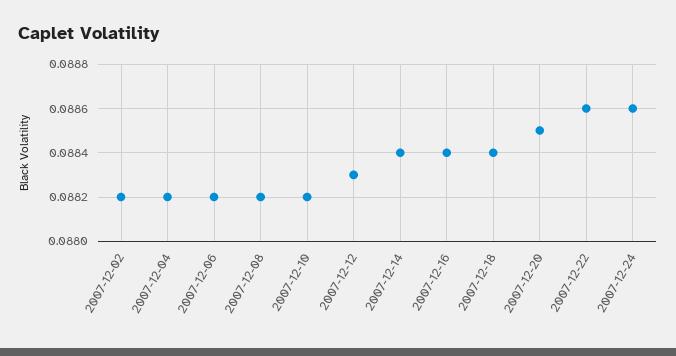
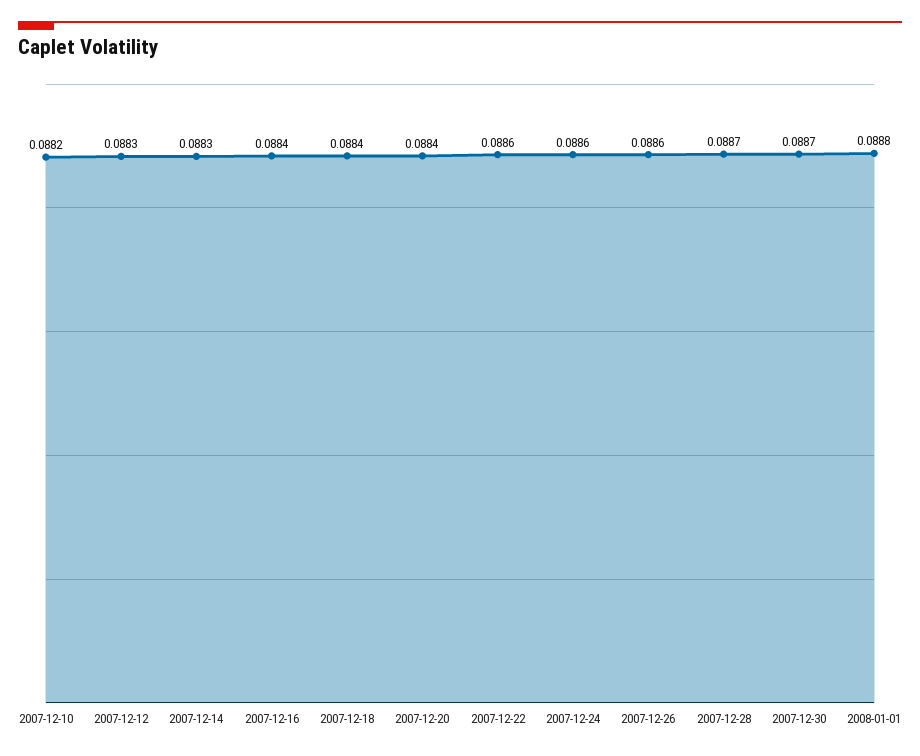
2007-12-02: 0.0882 -> none
2007-12-04: 0.0882 -> none
2007-12-06: 0.0882 -> none
2007-12-08: 0.0882 -> none
2007-12-14: 0.0884 -> 0.0883
2007-12-20: 0.0885 -> 0.0884
2007-12-26: none -> 0.0886
2007-12-28: none -> 0.0887
2007-12-30: none -> 0.0887
2008-01-01: none -> 0.0888

